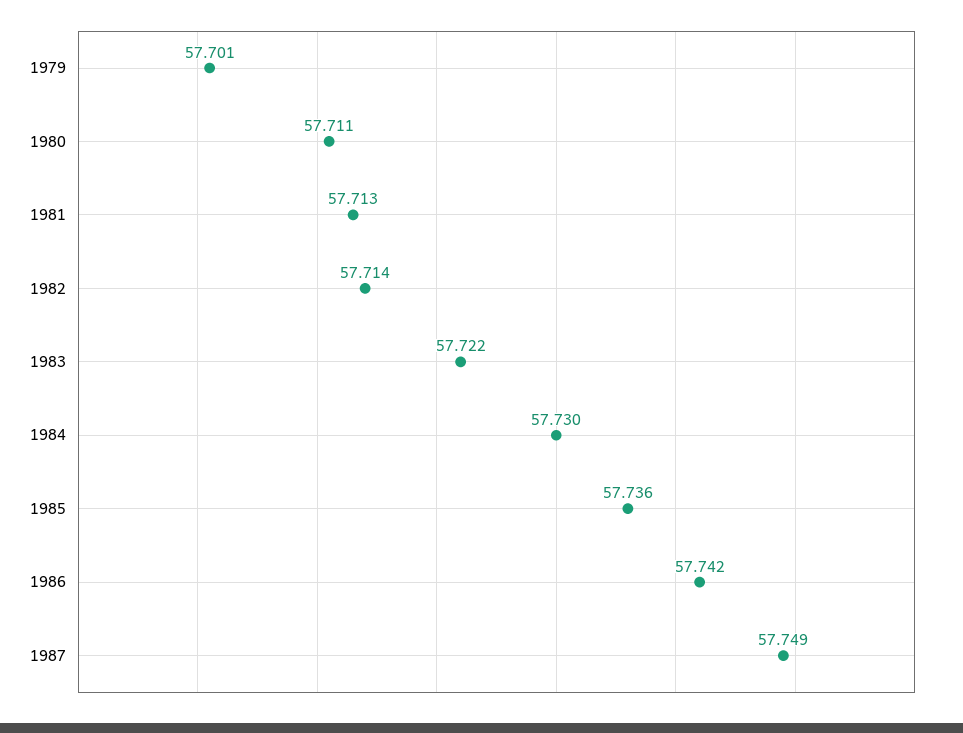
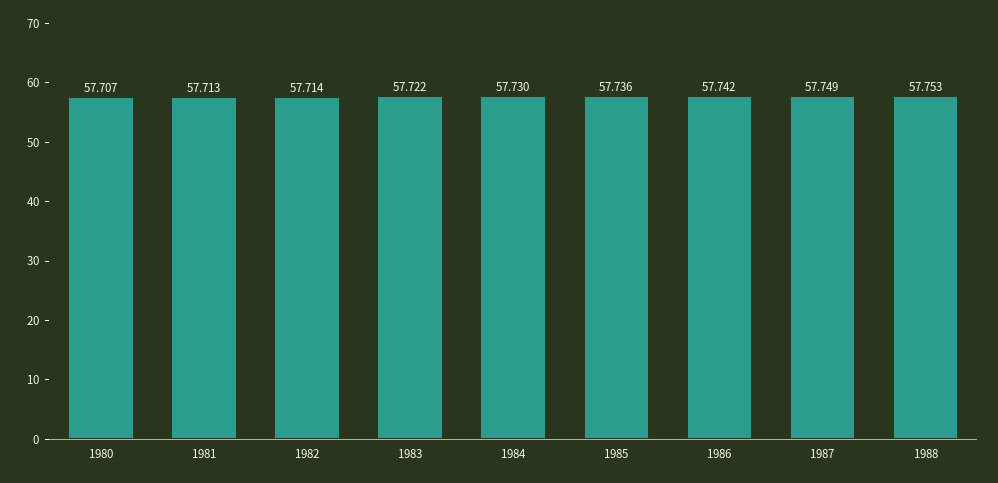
1979: 57.701 -> none
1980: 57.711 -> 57.707
1988: none -> 57.753

